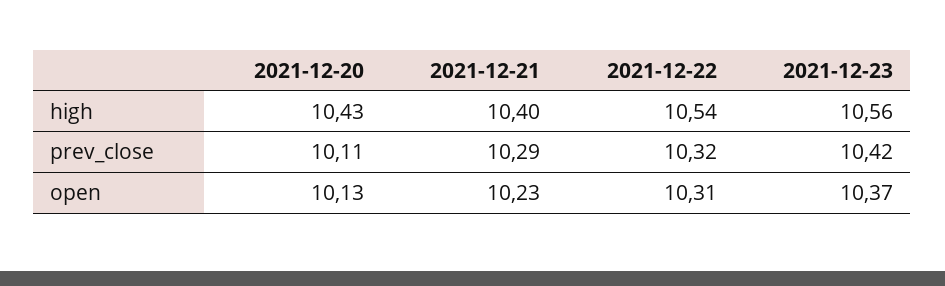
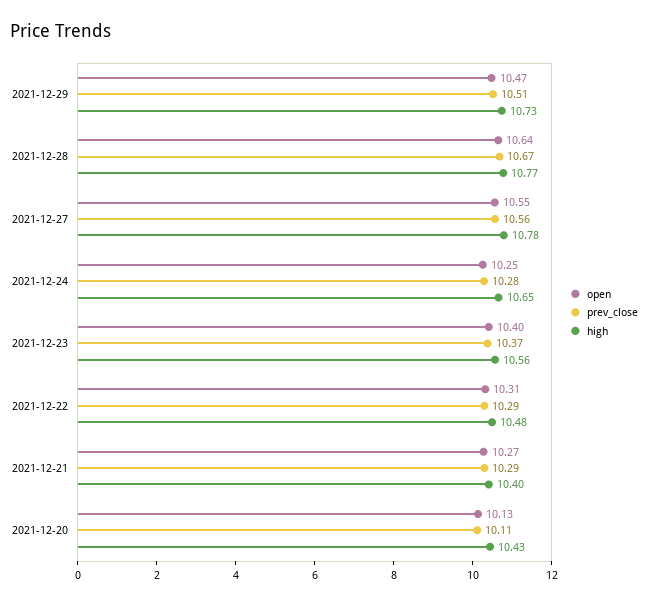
high, 2021-12-22: 10.54 -> 10.48
prev_close, 2021-12-22: 10.32 -> 10.29
prev_close, 2021-12-23: 10.42 -> 10.37
open, 2021-12-21: 10.23 -> 10.27
open, 2021-12-23: 10.37 -> 10.4
open, 2021-12-29: none -> 10.47
prev_close, 2021-12-29: none -> 10.51
high, 2021-12-29: none -> 10.73
open, 2021-12-28: none -> 10.64
prev_close, 2021-12-28: none -> 10.67
high, 2021-12-28: none -> 10.77
open, 2021-12-27: none -> 10.55
prev_close, 2021-12-27: none -> 10.56
high, 2021-12-27: none -> 10.78
open, 2021-12-24: none -> 10.25
prev_close, 2021-12-24: none -> 10.28
high, 2021-12-24: none -> 10.65

